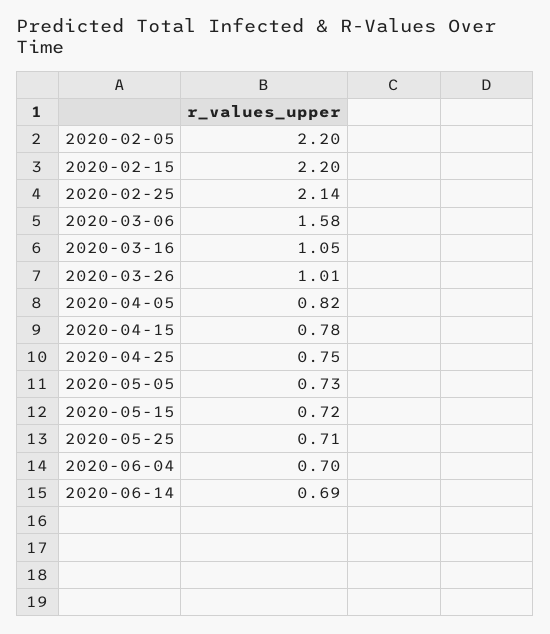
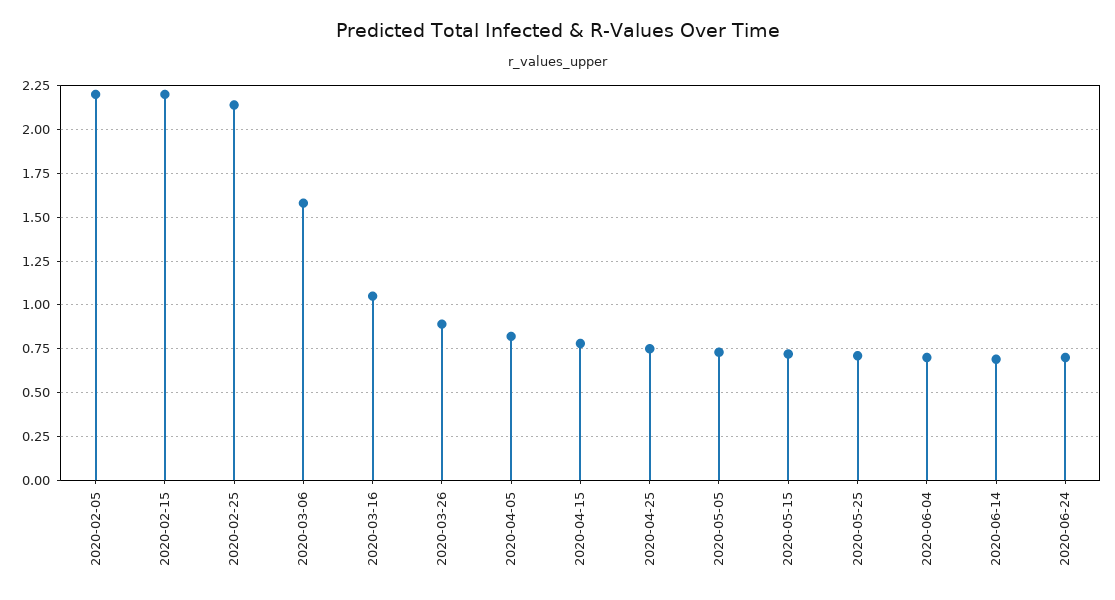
2020-03-26: 1.01 -> 0.9
2020-06-24: none -> 0.7

